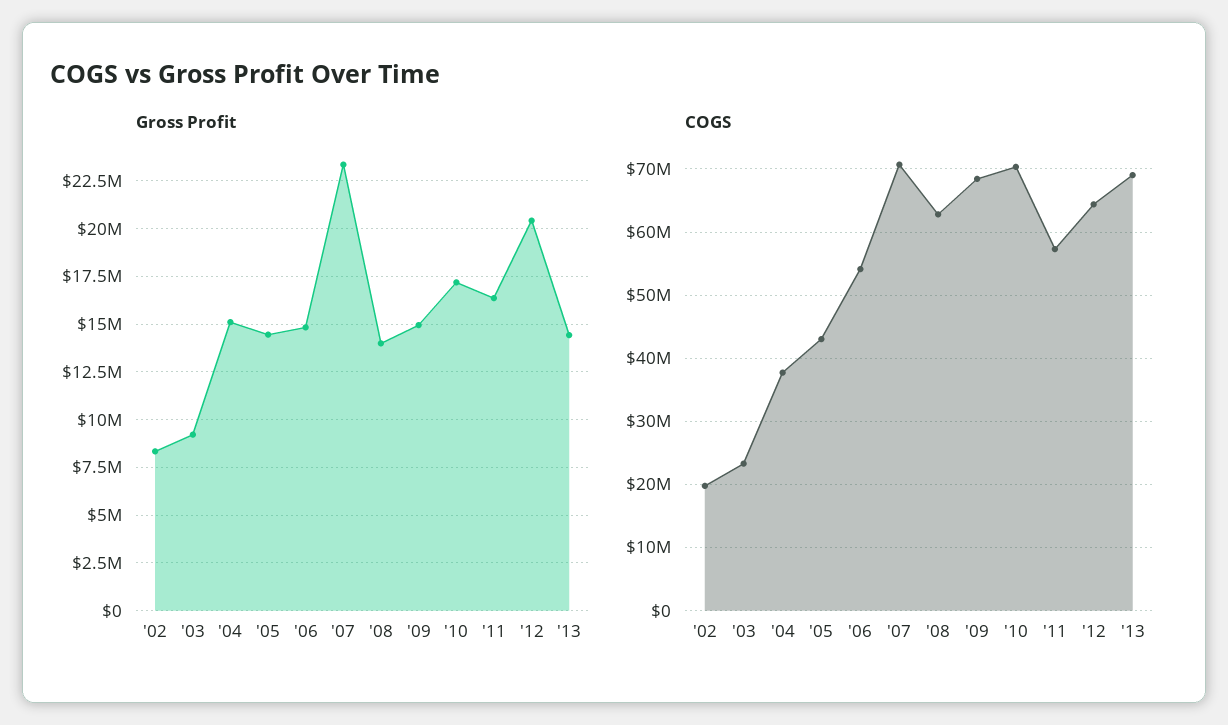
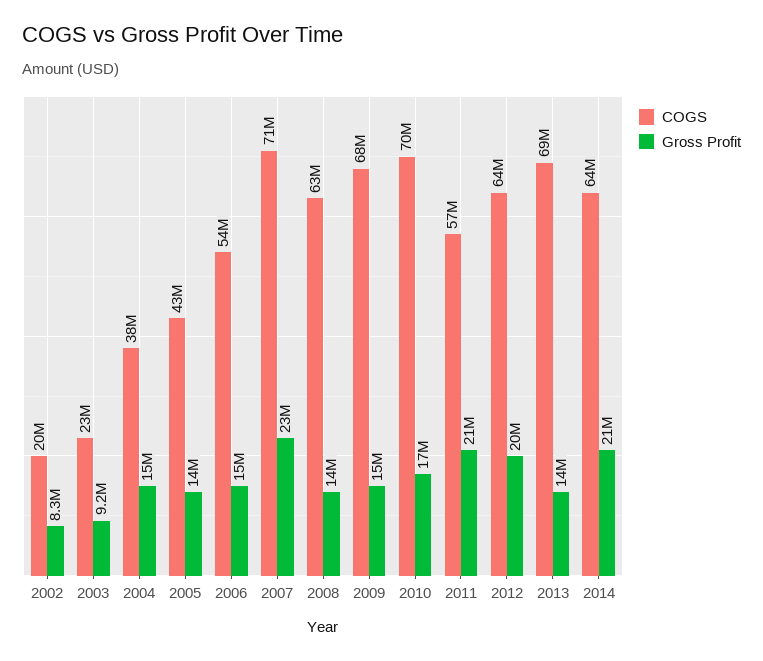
Gross Profit, '11: 16500000 -> 21000000
COGS, 2014: none -> 64000000
Gross Profit, 2014: none -> 21000000

